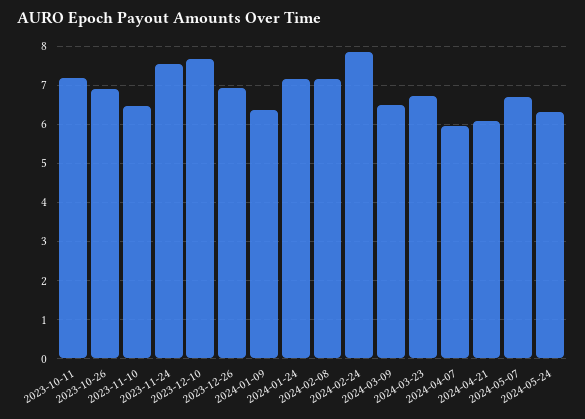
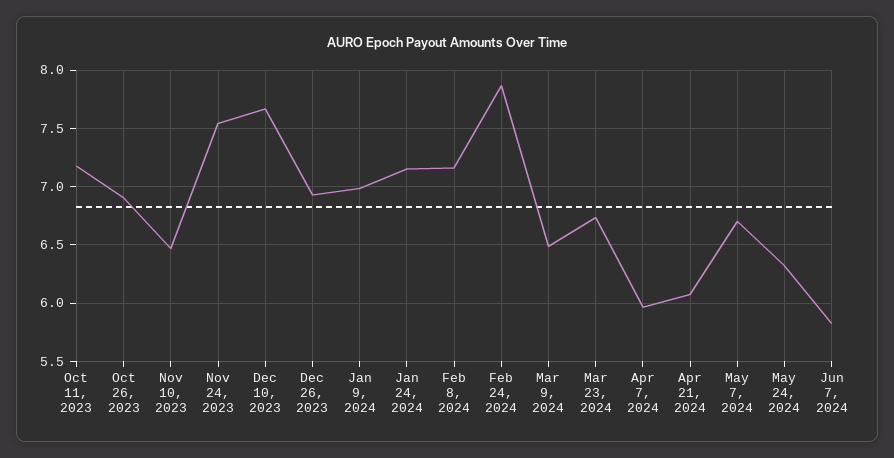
2024-01-09: 6.4 -> 7
Jun 7, 2024: none -> 5.8

